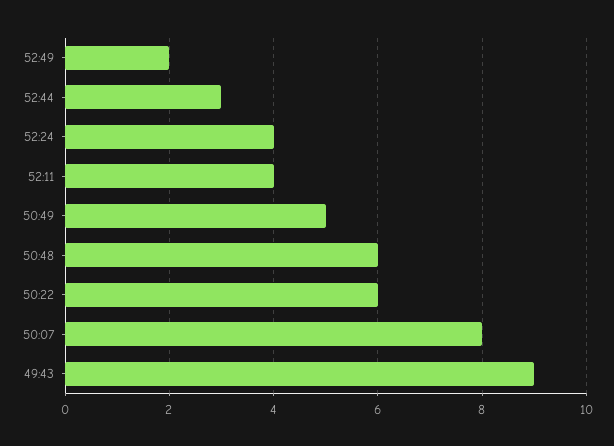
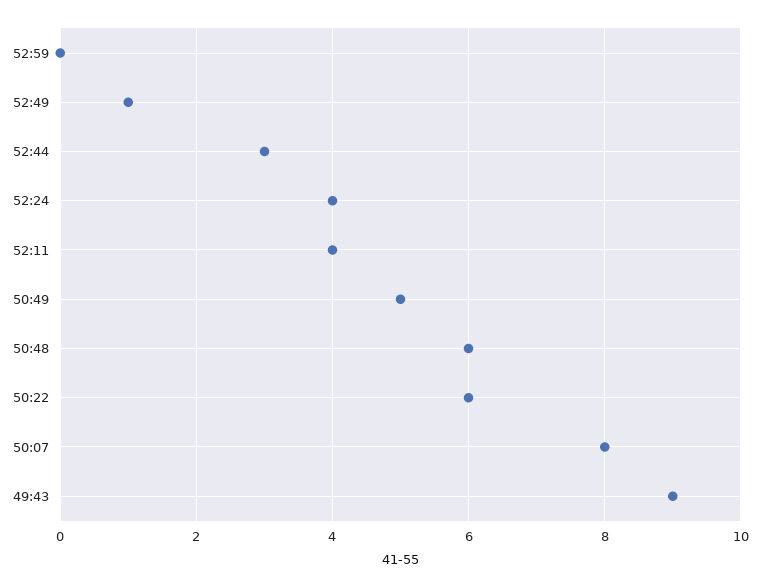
52:49: 2 -> 1
52:59: none -> 0

